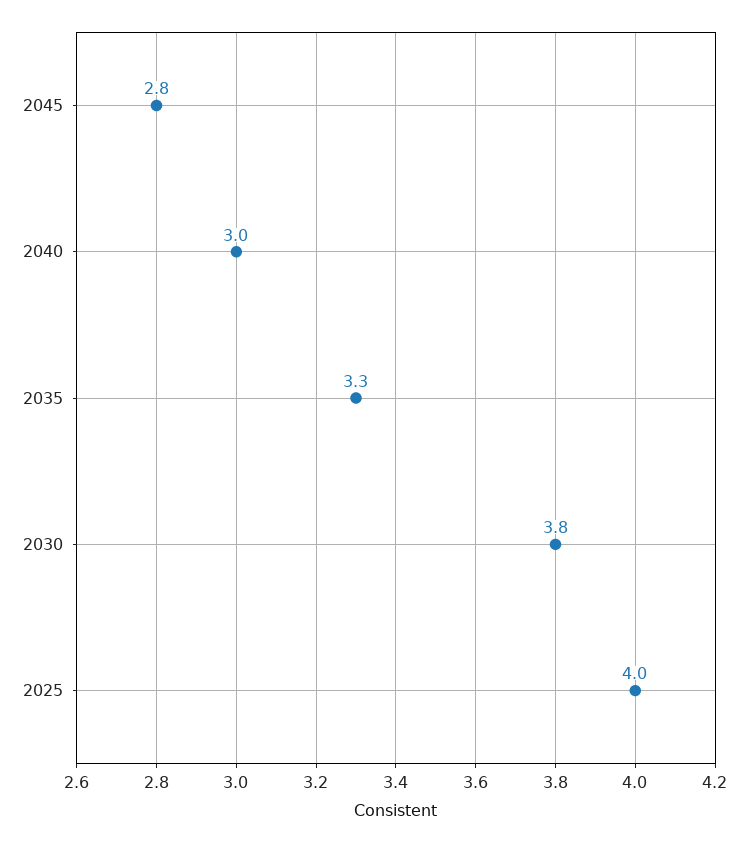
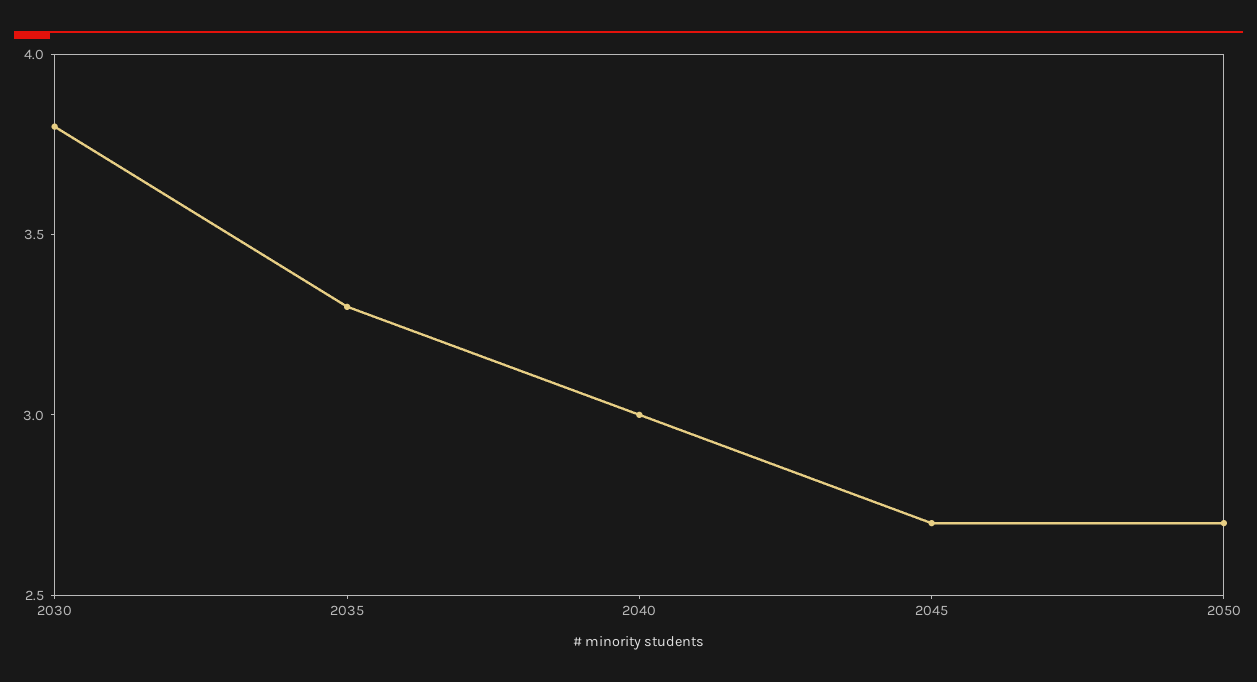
2045: 2.8 -> 2.7
2025: 4 -> none
2050: none -> 2.7

